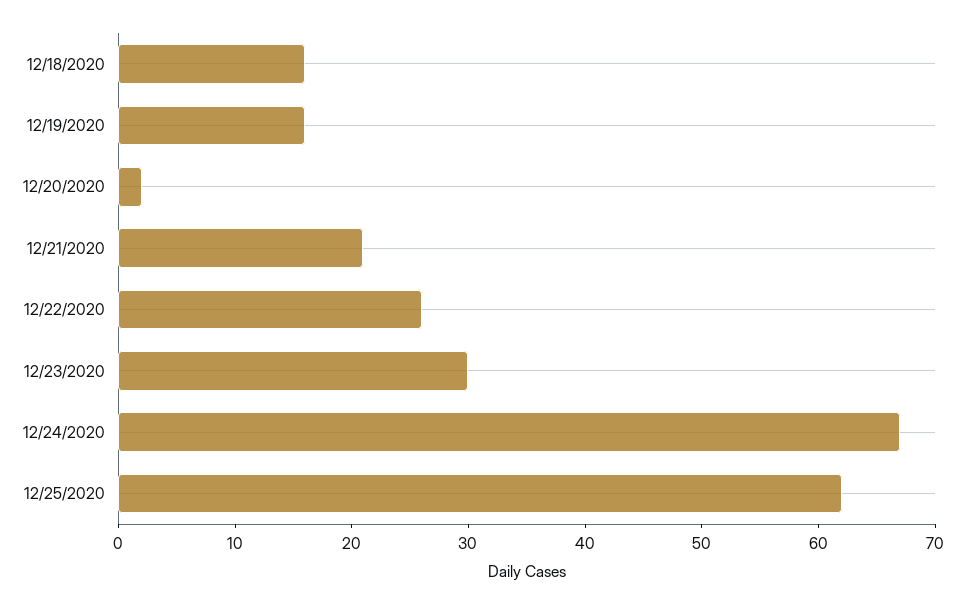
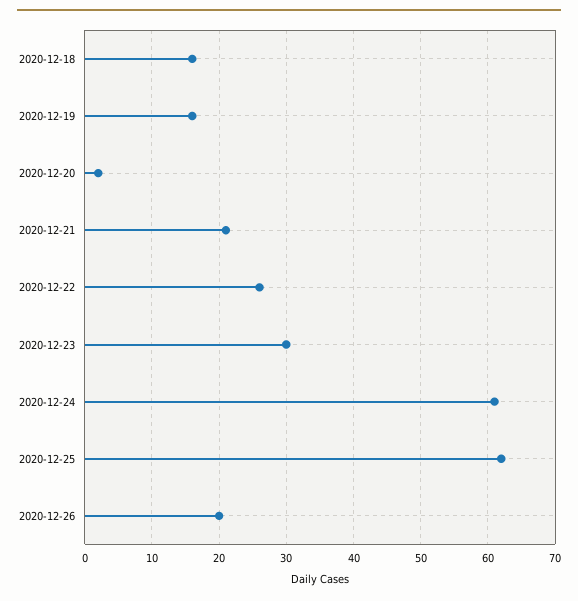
12/24/2020: 67 -> 61
2020-12-26: none -> 20

